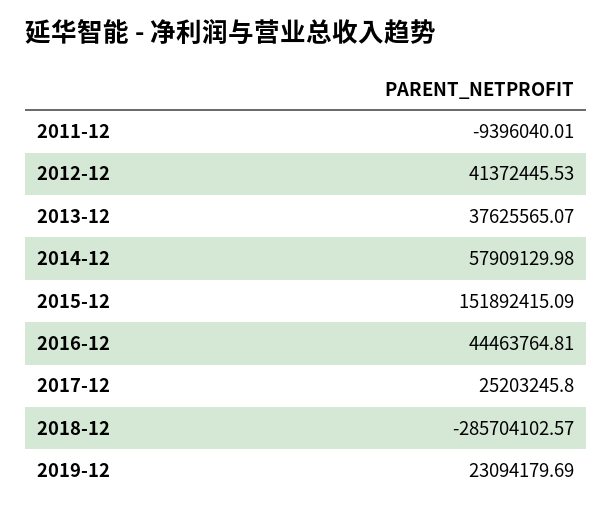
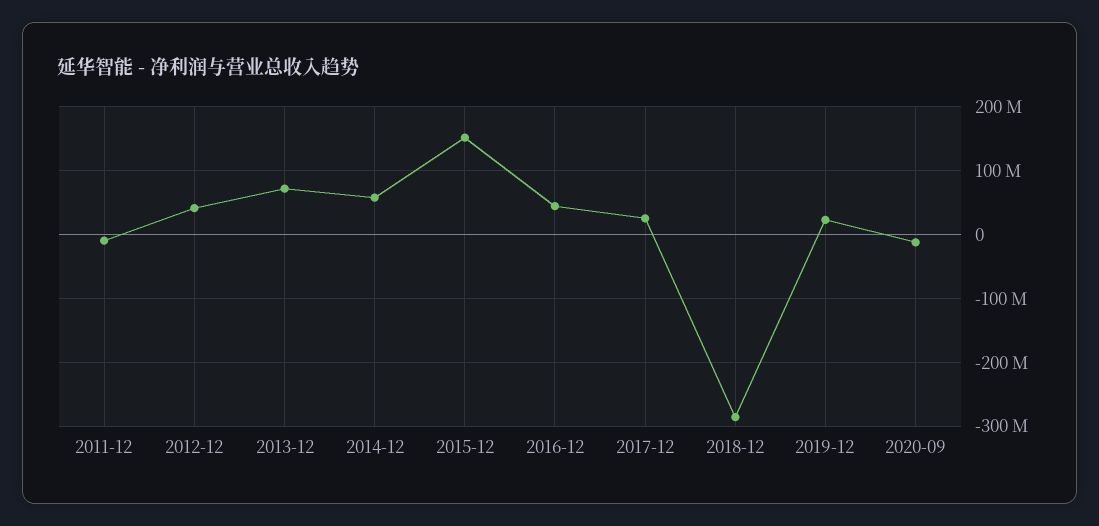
2013-12: 37625565.07 -> 70000000
2020-09: none -> -10000000

